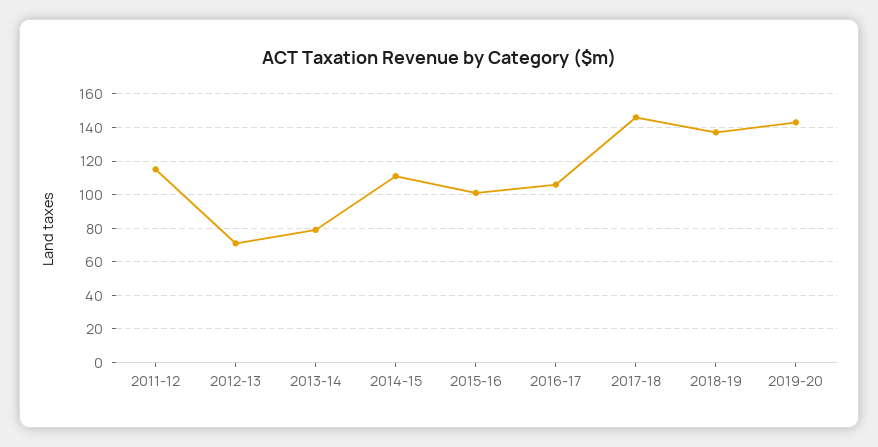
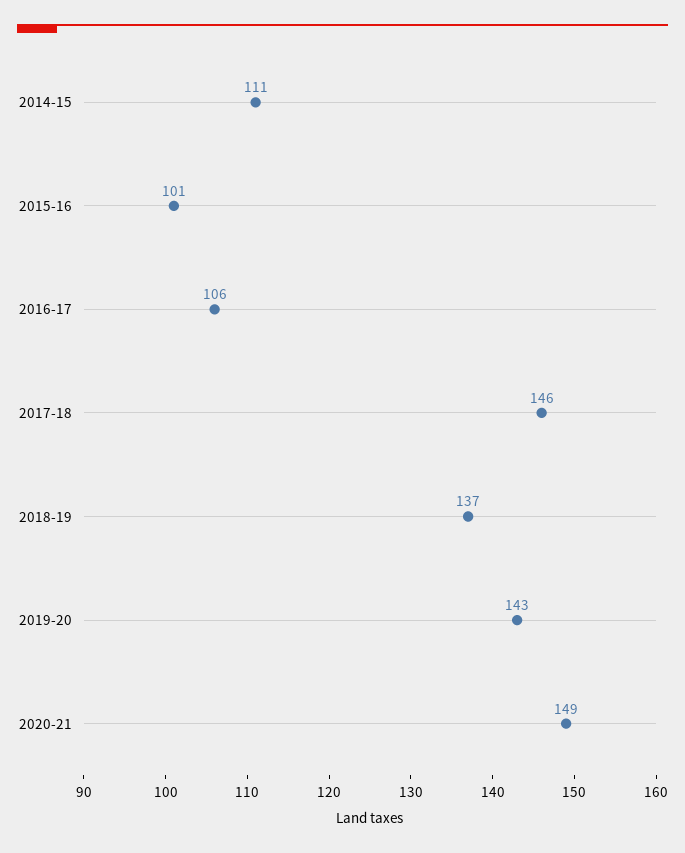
2011-12: 115 -> none
2012-13: 70 -> none
2013-14: 80 -> none
2020-21: none -> 149

